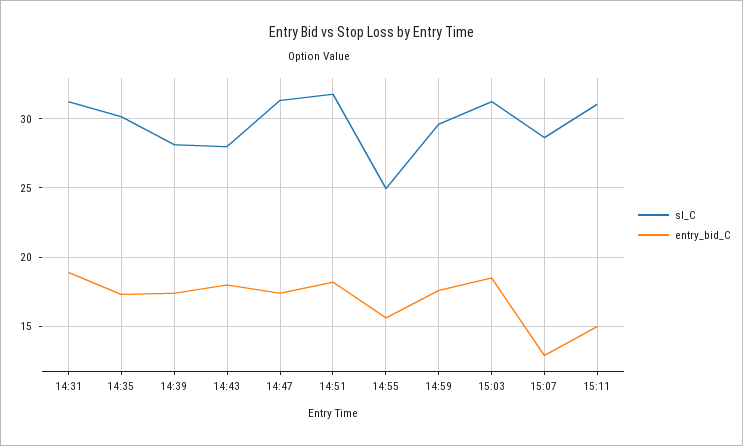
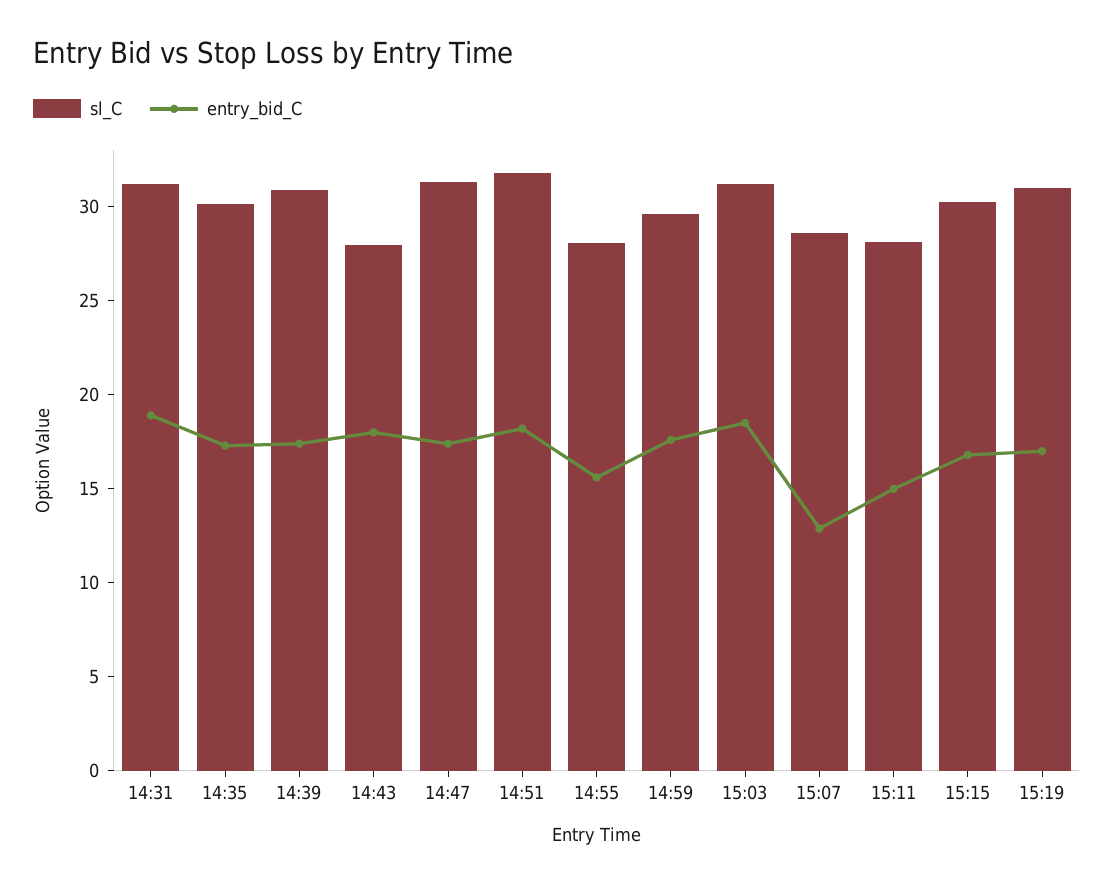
sl_C, 14:39: 28 -> 31
sl_C, 14:55: 25 -> 28
sl_C, 15:11: 31 -> 28
sl_C, 15:15: none -> 30
entry_bid_C, 15:15: none -> 17
sl_C, 15:19: none -> 31
entry_bid_C, 15:19: none -> 17

